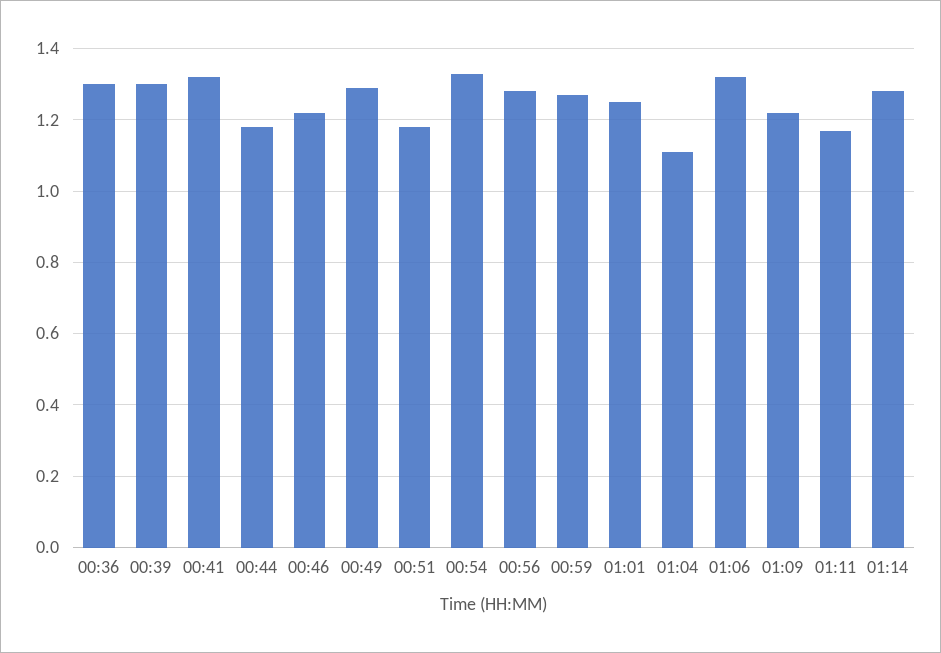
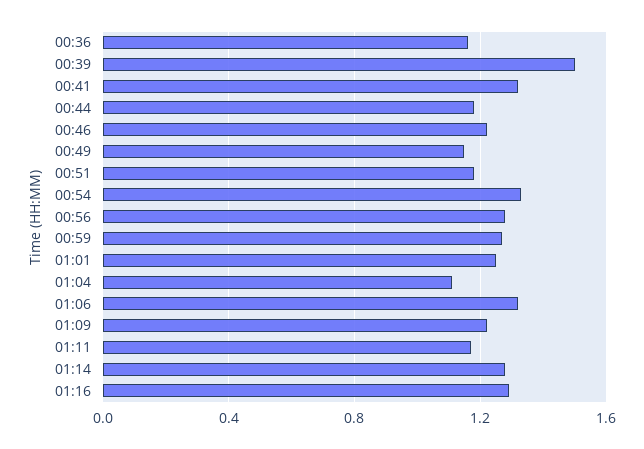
00:36: 1.3 -> 1.15
00:39: 1.3 -> 1.5
00:49: 1.3 -> 1.15
01:16: none -> 1.3

